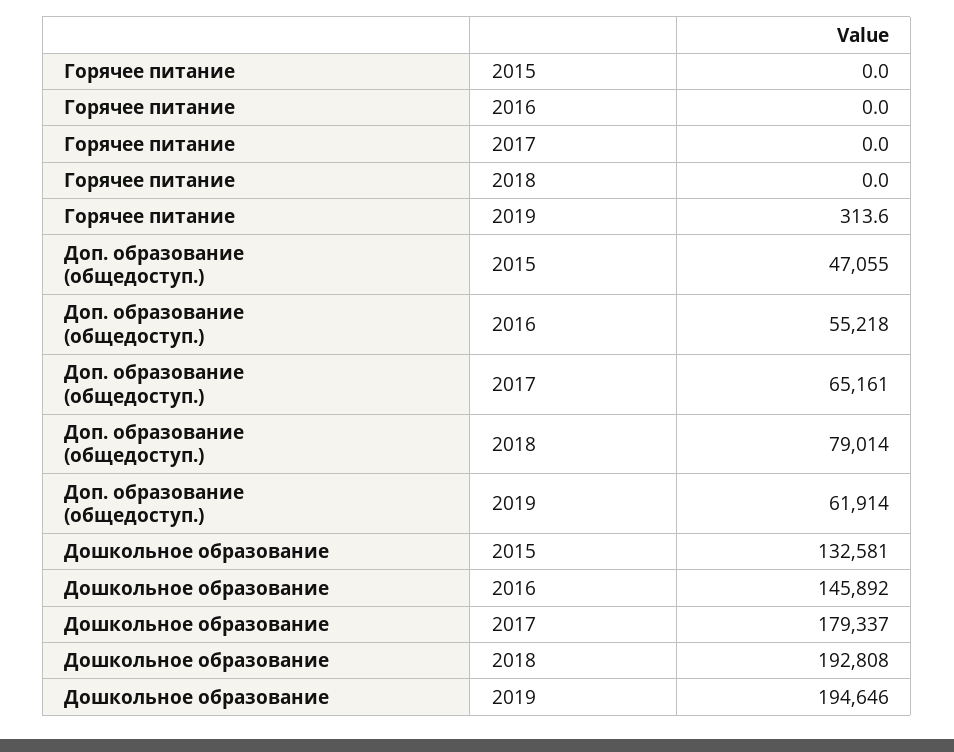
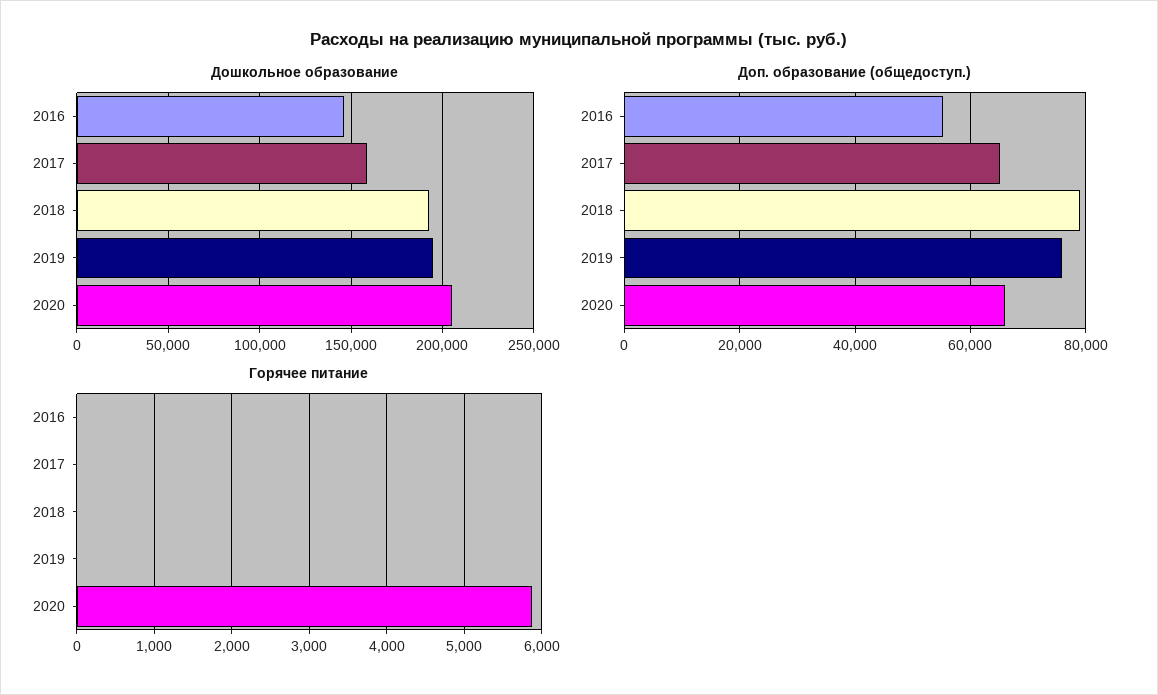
Горячее питание, 2015: 0 -> none
Горячее питание, 2019: 313.6 -> 0
Доп. образование (общедоступ.), 2015: 47055 -> none
Доп. образование (общедоступ.), 2019: 61914 -> 76000
Дошкольное образование, 2015: 132581 -> none
Дошкольное образование, 2017: 179337 -> 160000
Дошкольное образование, 2020: none -> 205000
Доп. образование (общедоступ.), 2020: none -> 66000
Горячее питание, 2020: none -> 5900

